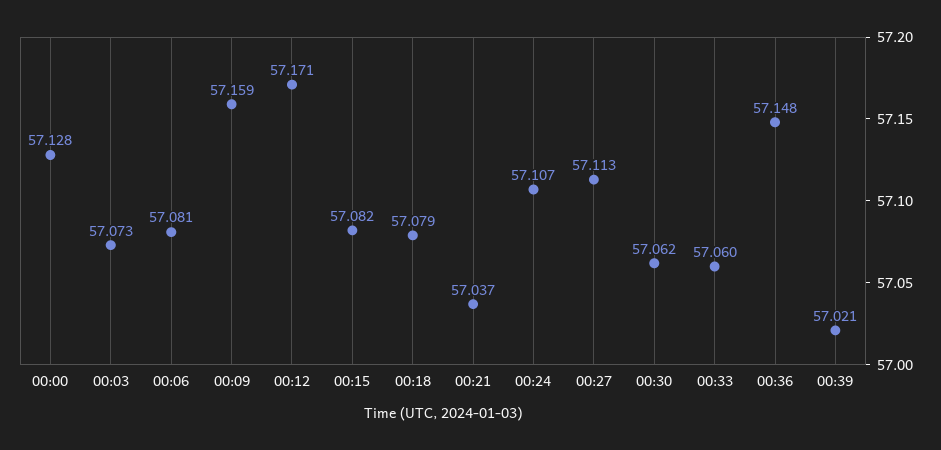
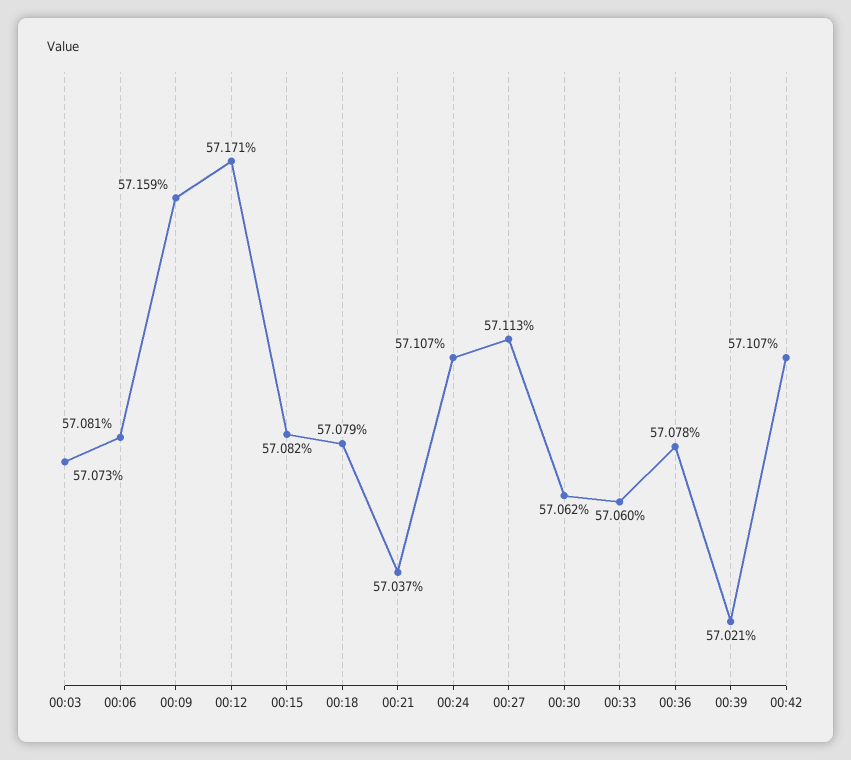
00:00: 57.128 -> none
00:36: 57.148 -> 57.078
00:42: none -> 57.107

